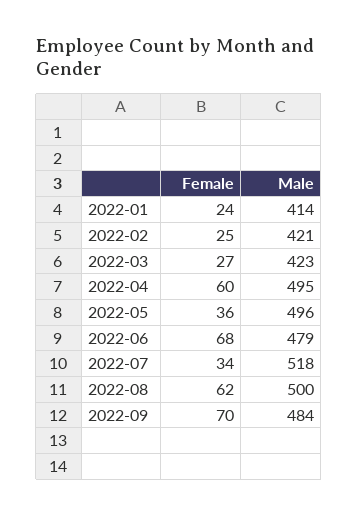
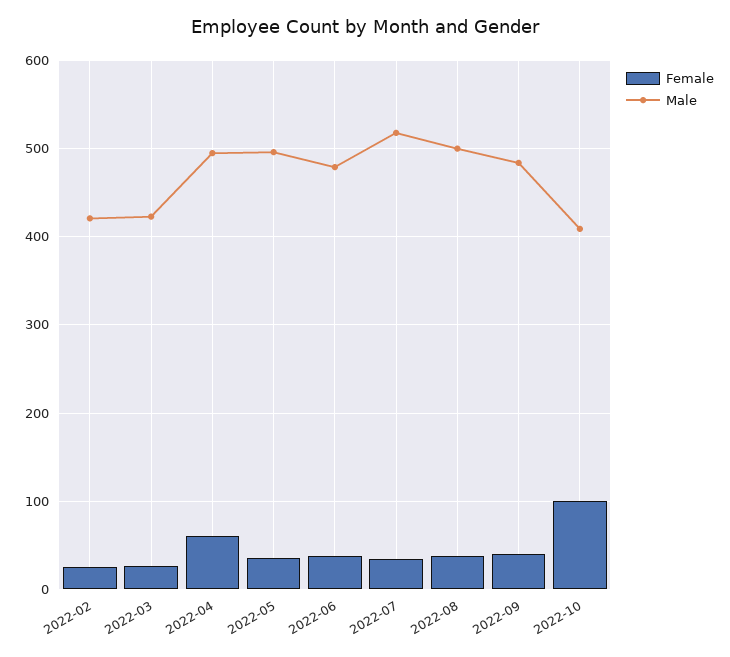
Female, 2022-01: 24 -> none
Male, 2022-01: 414 -> none
Female, 2022-06: 68 -> 40
Female, 2022-08: 62 -> 40
Female, 2022-09: 70 -> 40
Female, 2022-10: none -> 100
Male, 2022-10: none -> 410

